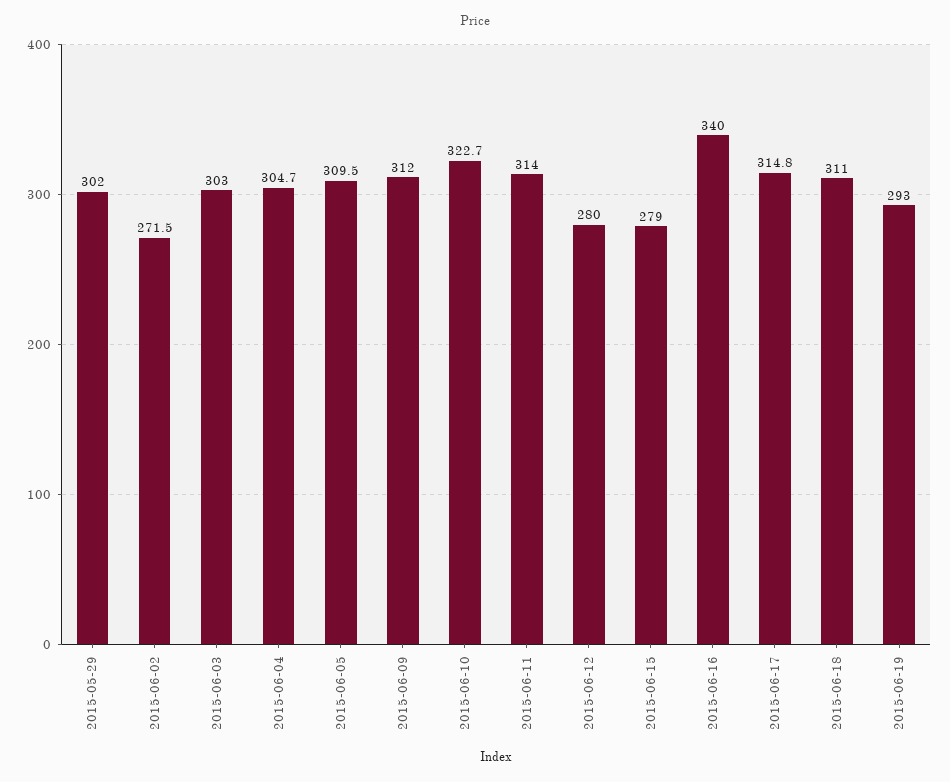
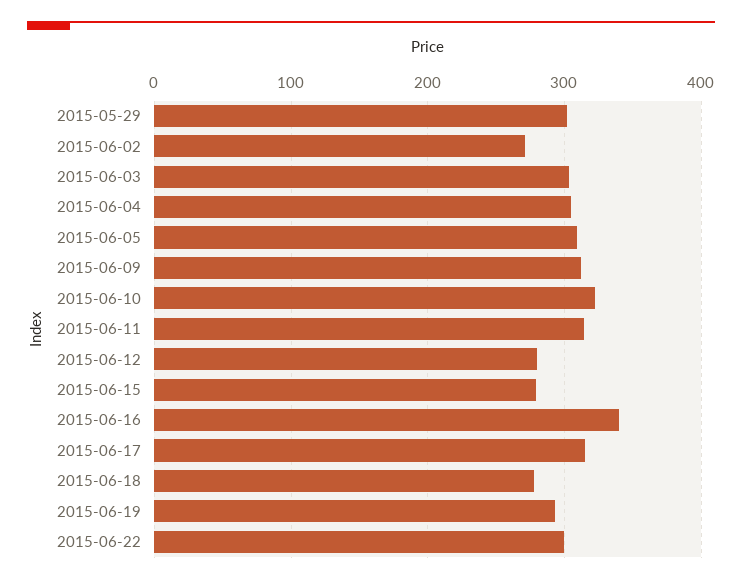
2015-06-18: 311 -> 280
2015-06-22: none -> 300

